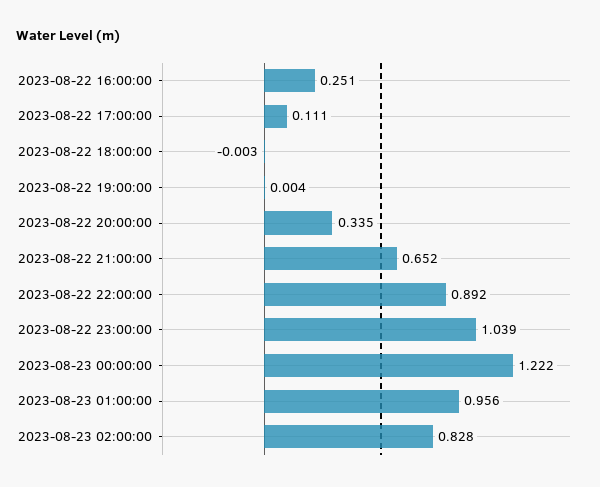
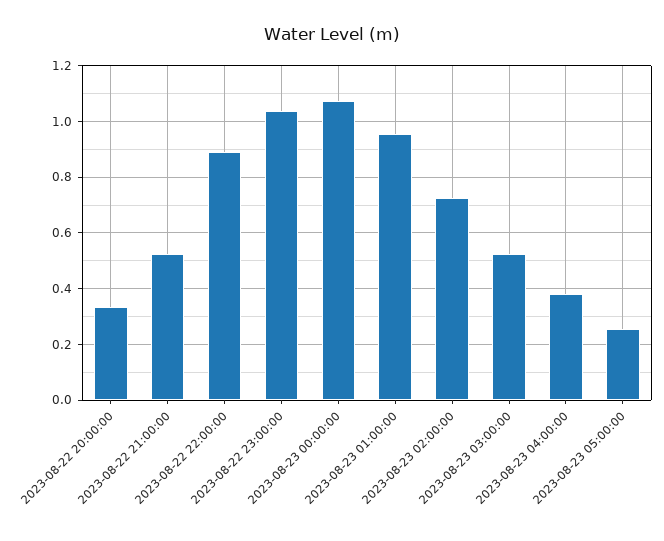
2023-08-22 16:00:00: 0.251 -> none
2023-08-22 17:00:00: 0.111 -> none
2023-08-22 18:00:00: -0.003 -> none
2023-08-22 19:00:00: 0.004 -> none
2023-08-22 21:00:00: 0.652 -> 0.525
2023-08-23 00:00:00: 1.222 -> 1.075
2023-08-23 02:00:00: 0.828 -> 0.725
2023-08-23 03:00:00: none -> 0.525
2023-08-23 04:00:00: none -> 0.375
2023-08-23 05:00:00: none -> 0.25

